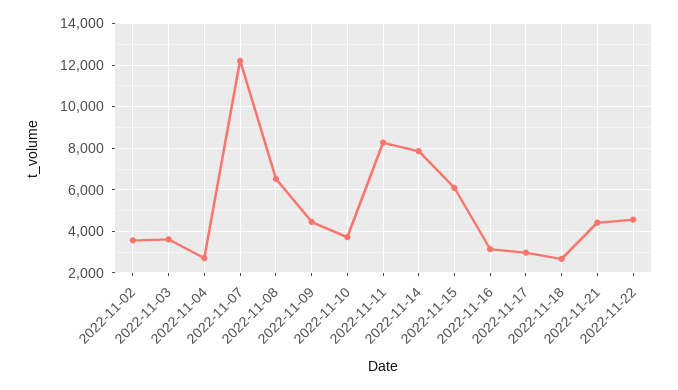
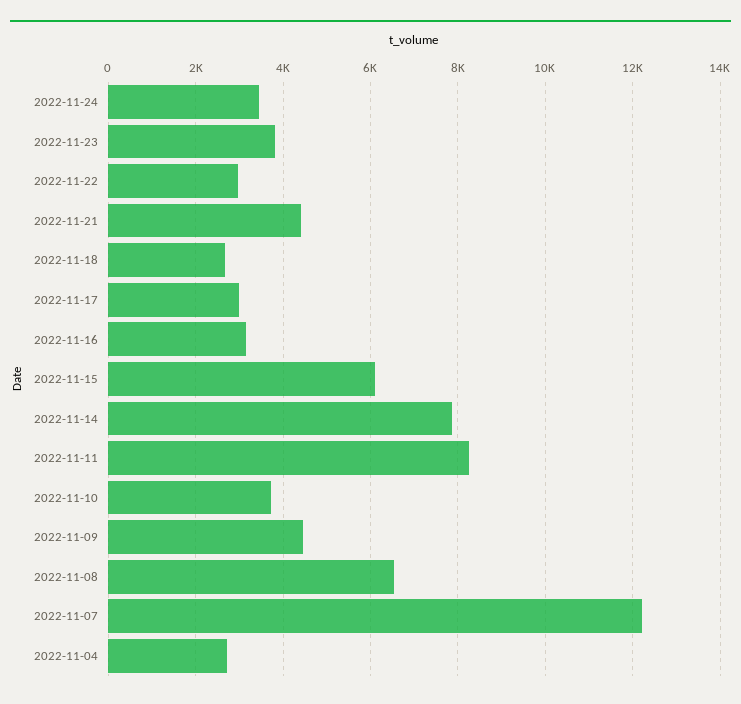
2022-11-02: 3500 -> none
2022-11-03: 3500 -> none
2022-11-22: 4500 -> 3000
2022-11-24: none -> 3400
2022-11-23: none -> 3800

